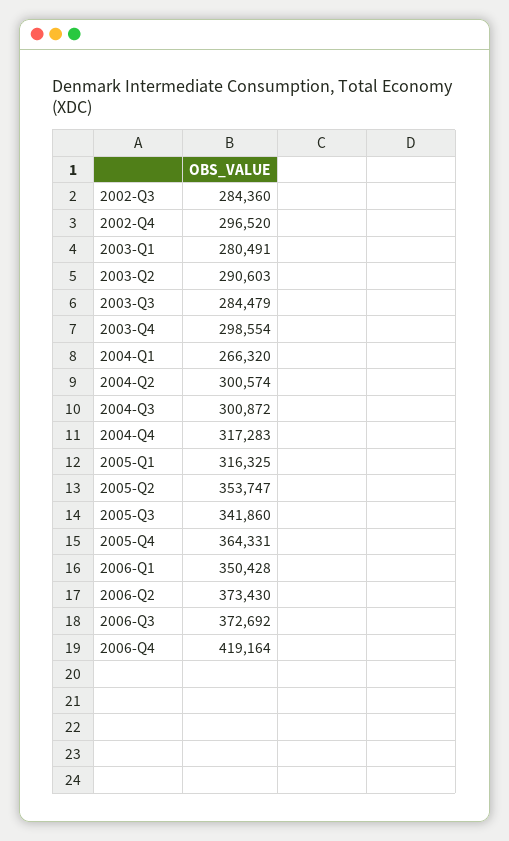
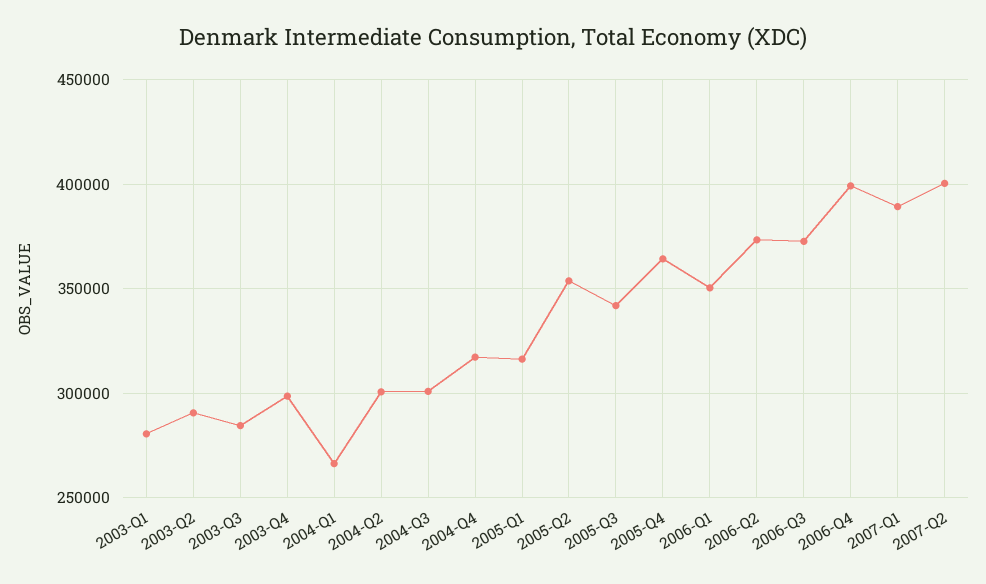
2002-Q3: 284360 -> none
2002-Q4: 296520 -> none
2006-Q4: 419164 -> 400000
2007-Q1: none -> 390000
2007-Q2: none -> 400000

